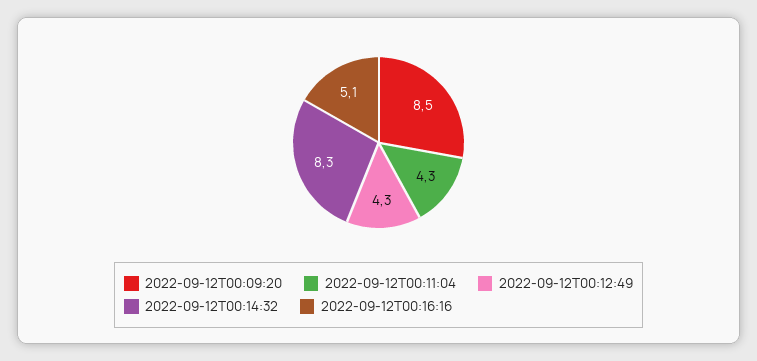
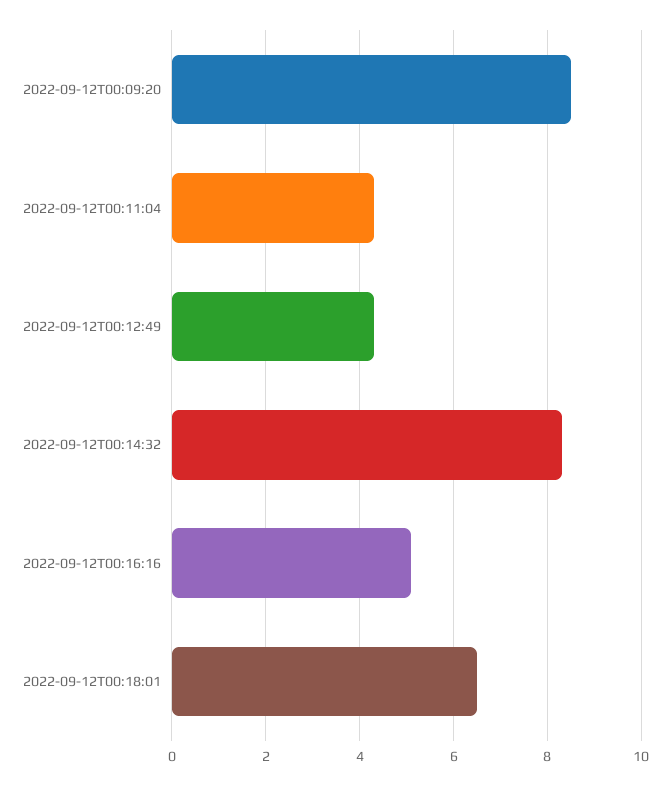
2022-09-12T00:18:01: none -> 6.5

